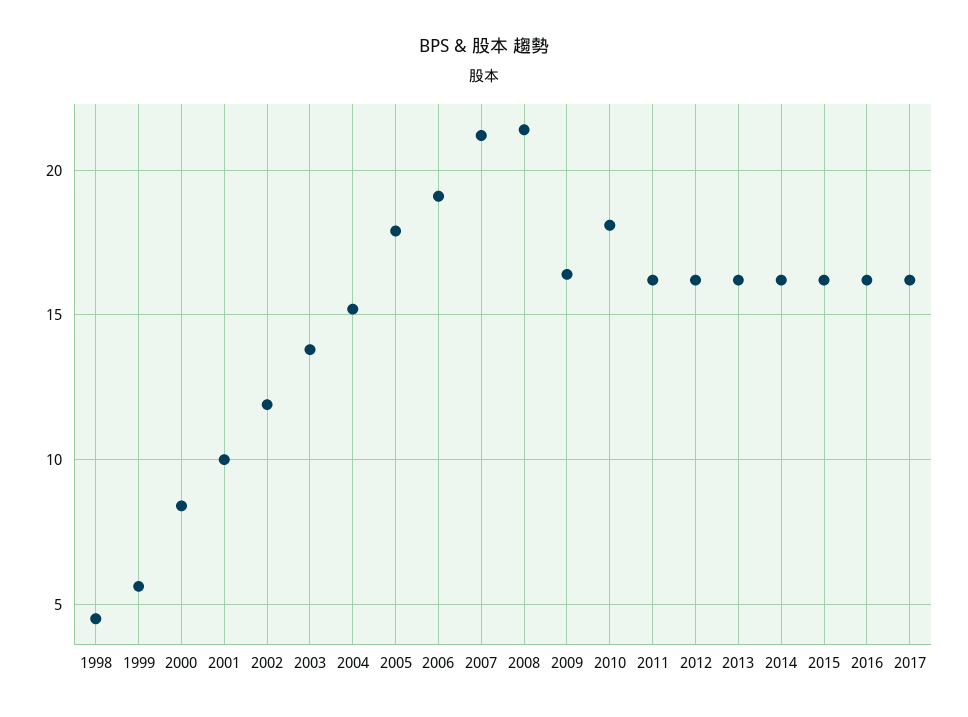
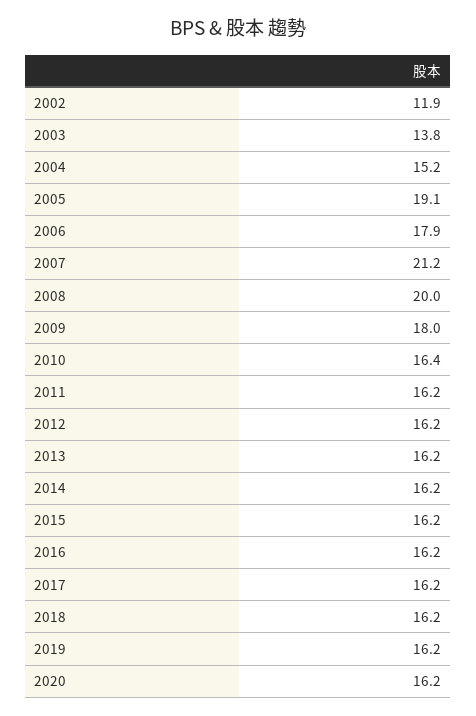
1998: 4.5 -> none
1999: 5.5 -> none
2000: 8.5 -> none
2001: 10 -> none
2005: 18 -> 19.1
2006: 19 -> 17.9
2008: 21.5 -> 20
2009: 16.5 -> 18
2010: 18 -> 16.4
2018: none -> 16.2
2019: none -> 16.2
2020: none -> 16.2

